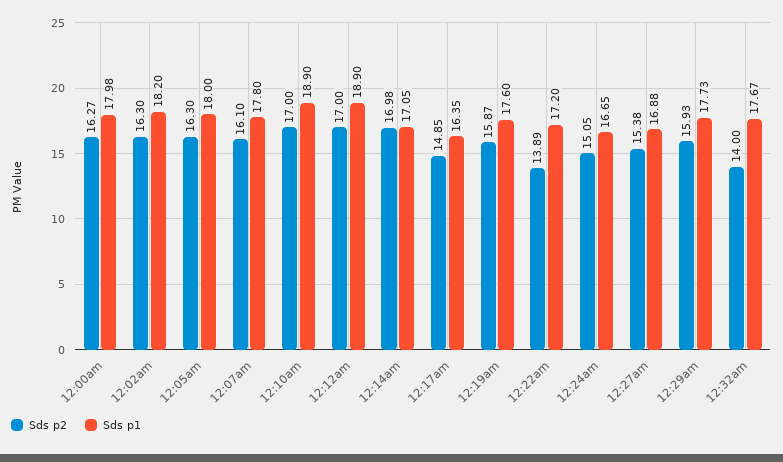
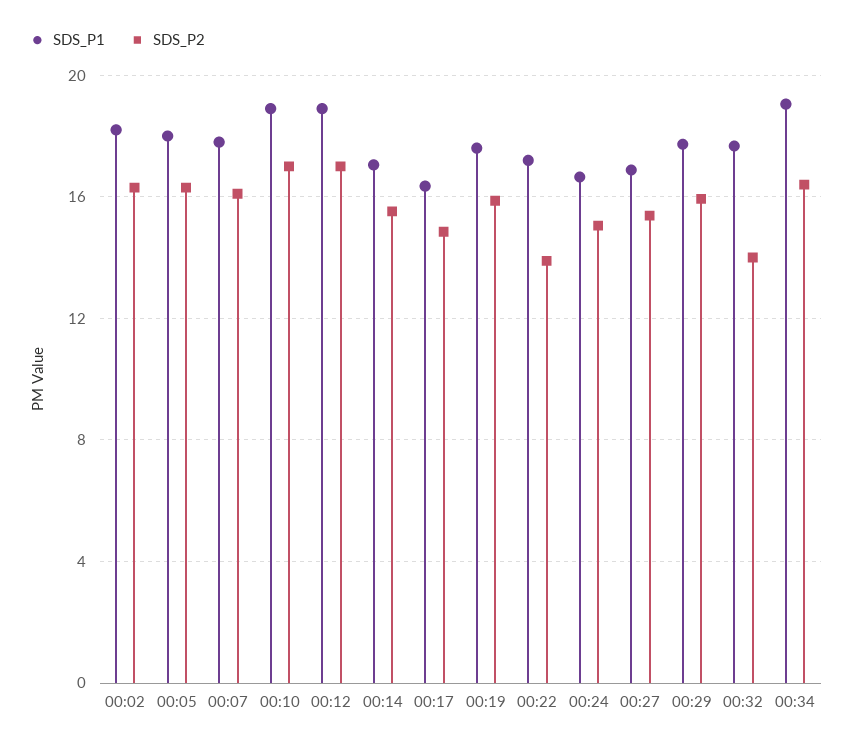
Sds p2, 12:00am: 16.27 -> none
Sds p1, 12:00am: 17.98 -> none
Sds p2, 12:14am: 16.98 -> 15.5
Sds p1, 00:34: none -> 19
Sds p2, 00:34: none -> 16.5

